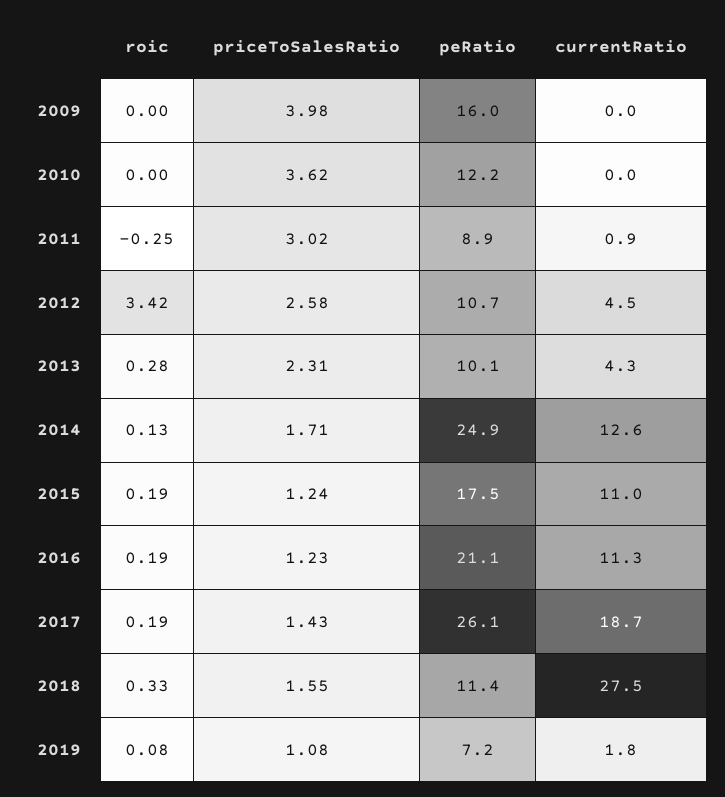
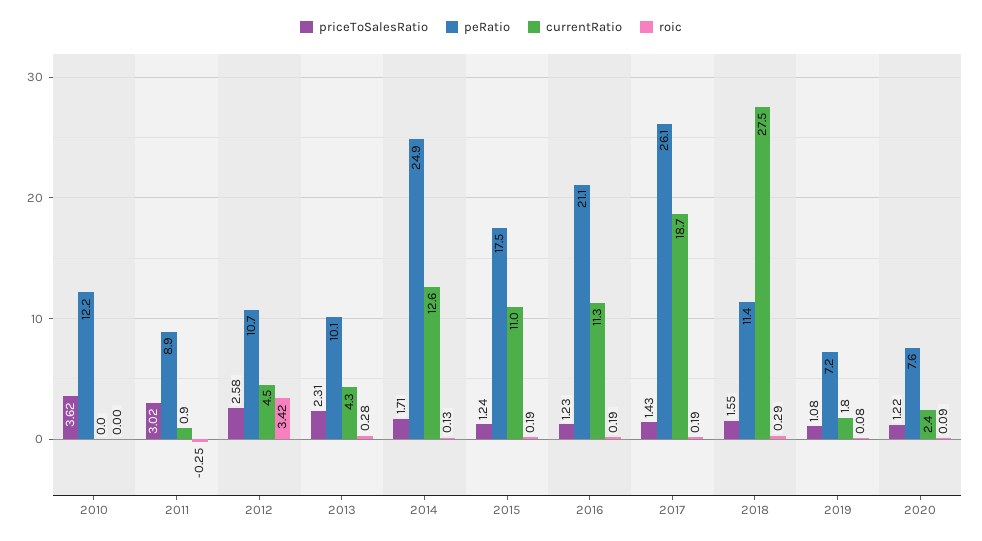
roic, 2009: 0 -> none
priceToSalesRatio, 2009: 3.98 -> none
peRatio, 2009: 16 -> none
currentRatio, 2009: 0 -> none
roic, 2018: 0.33 -> 0.29
priceToSalesRatio, 2020: none -> 1.22
peRatio, 2020: none -> 7.6
currentRatio, 2020: none -> 2.4
roic, 2020: none -> 0.09

